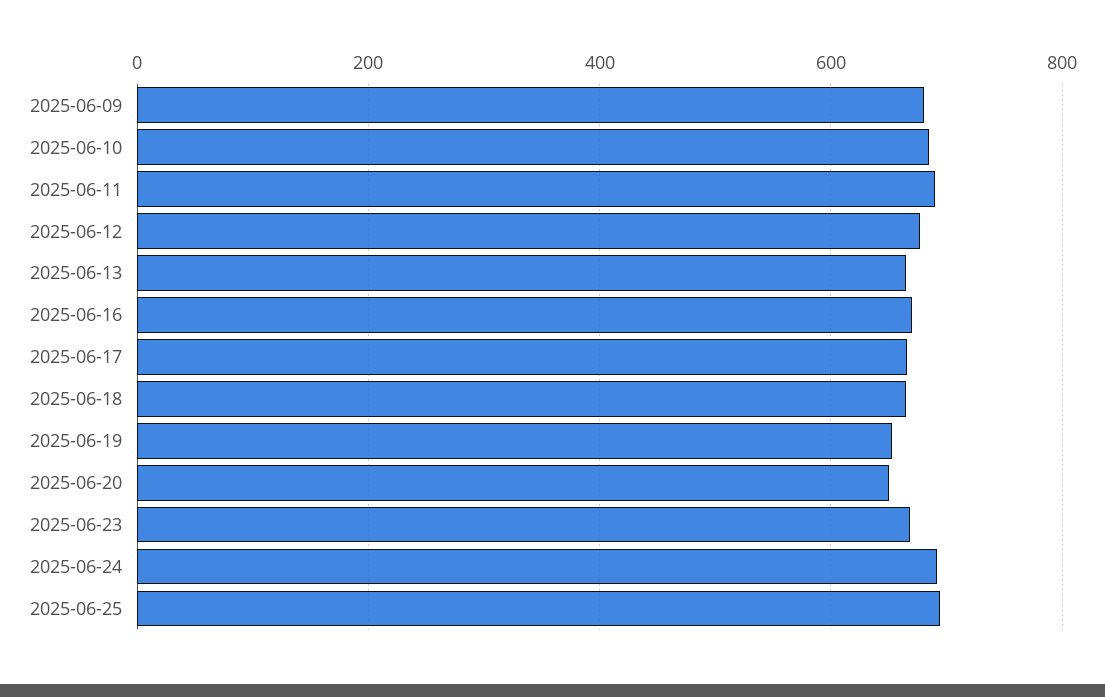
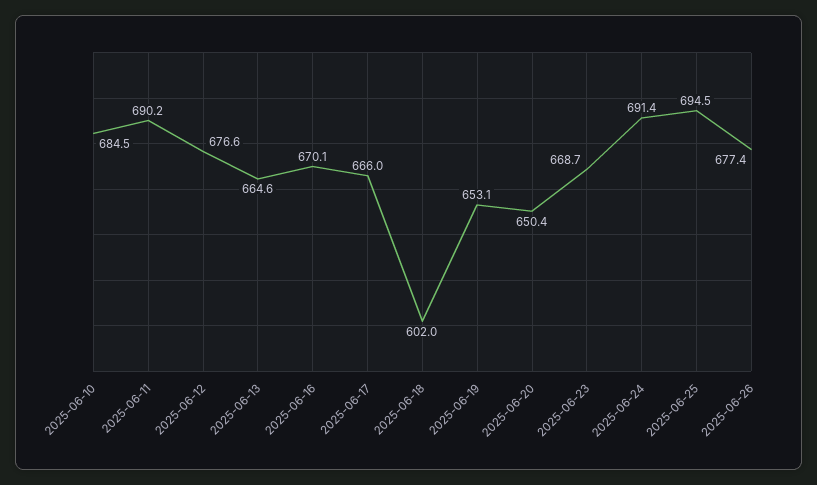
2025-06-09: 680 -> none
2025-06-18: 660 -> 602
2025-06-26: none -> 677.4

